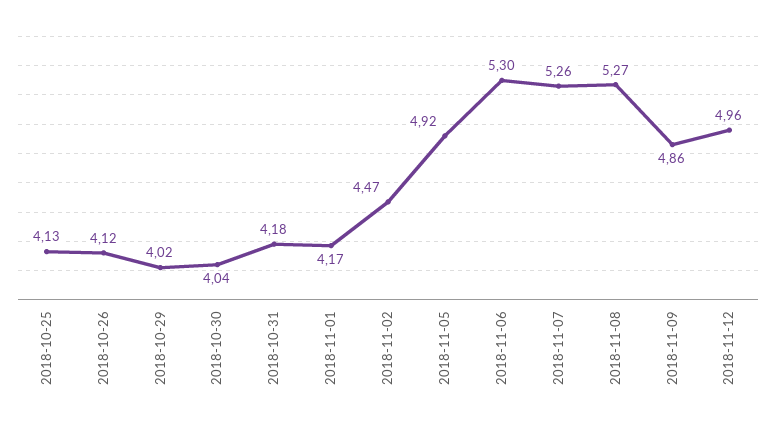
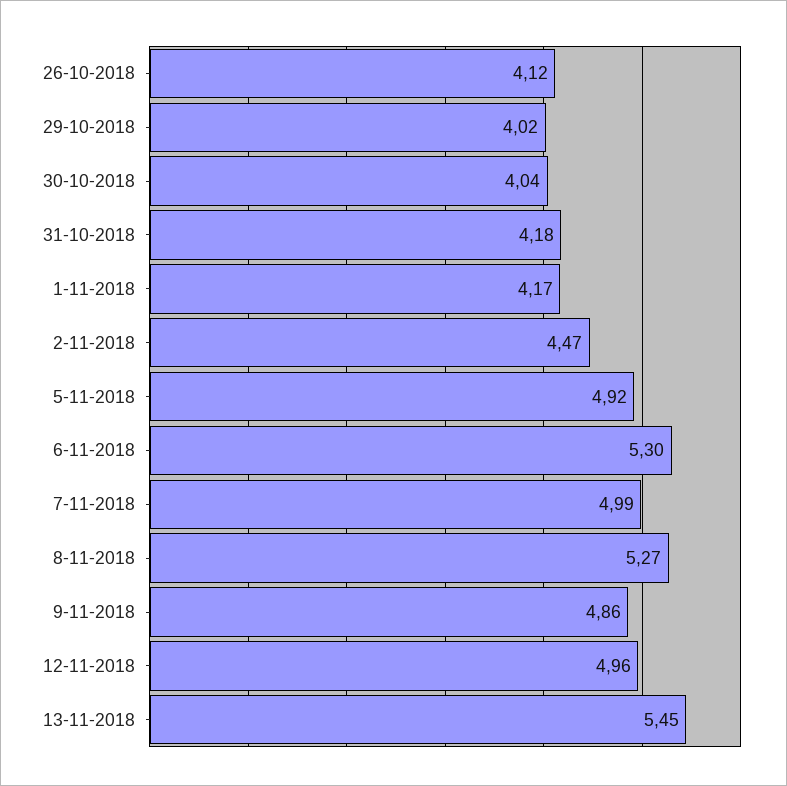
2018-10-25: 4.13 -> none
2018-11-07: 5.26 -> 4.99
13-11-2018: none -> 5.45

